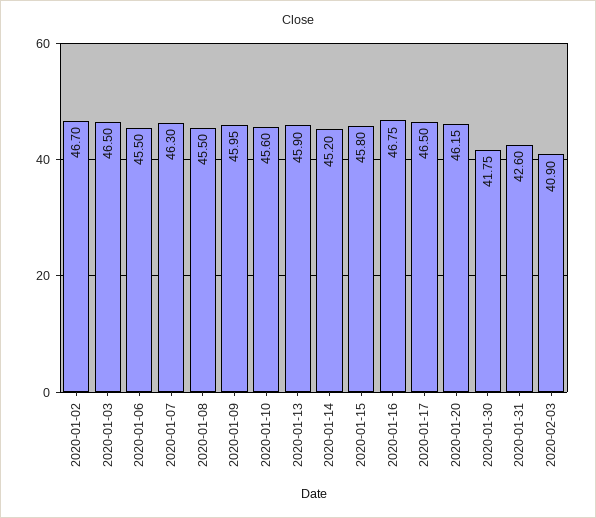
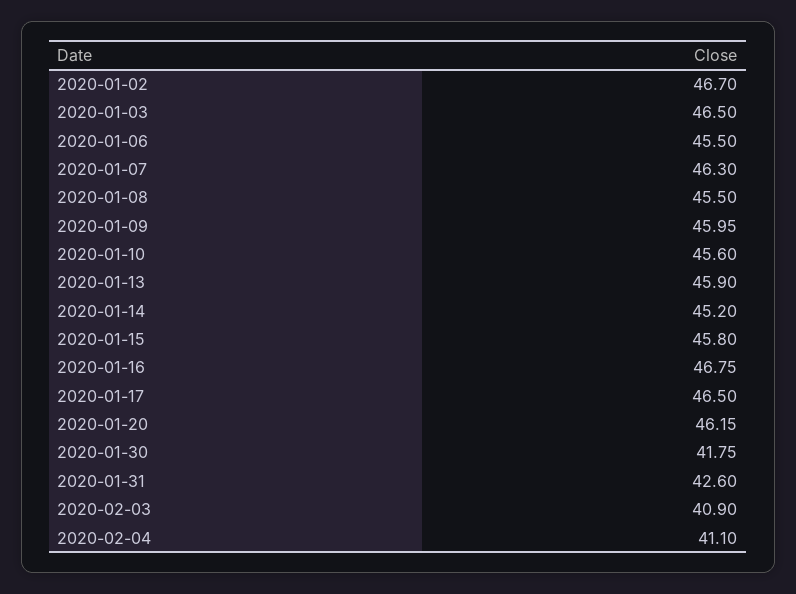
2020-02-04: none -> 41.1

